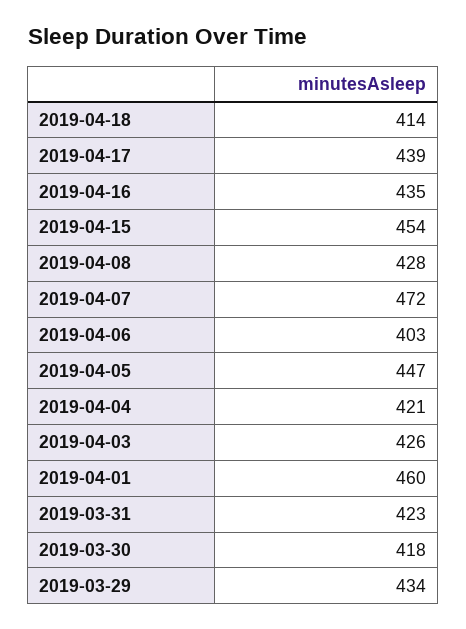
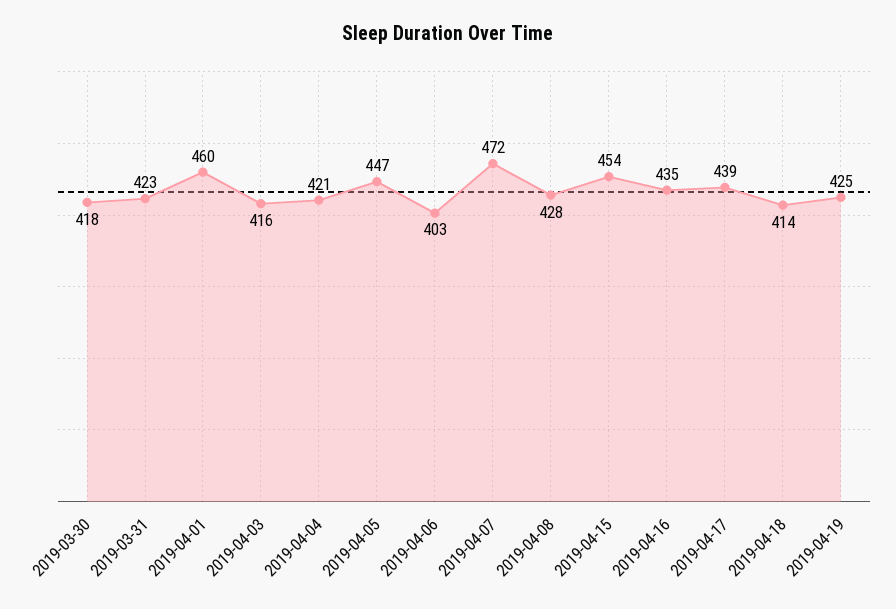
2019-04-03: 426 -> 416
2019-03-29: 434 -> none
2019-04-19: none -> 425

